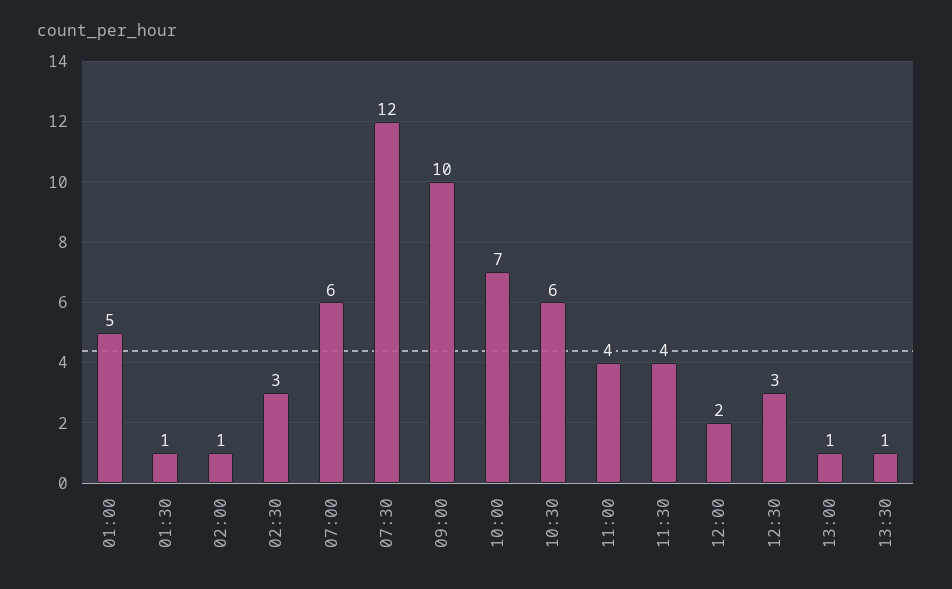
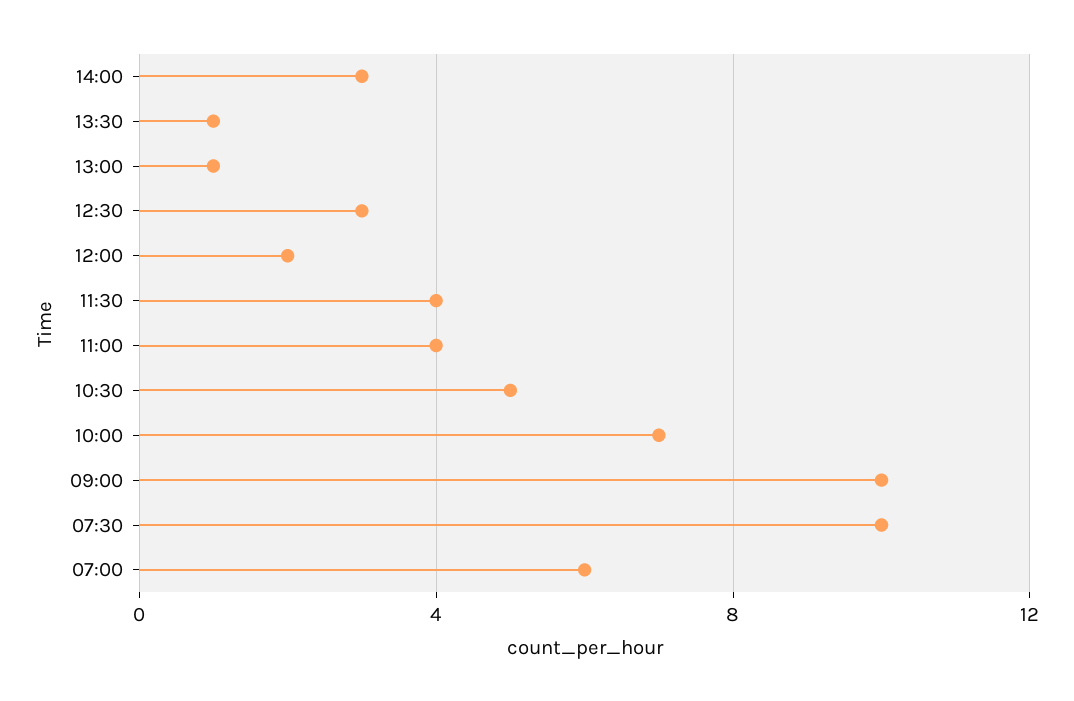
01:00: 5 -> none
01:30: 1 -> none
02:00: 1 -> none
02:30: 3 -> none
07:30: 12 -> 10
10:30: 6 -> 5
14:00: none -> 3

